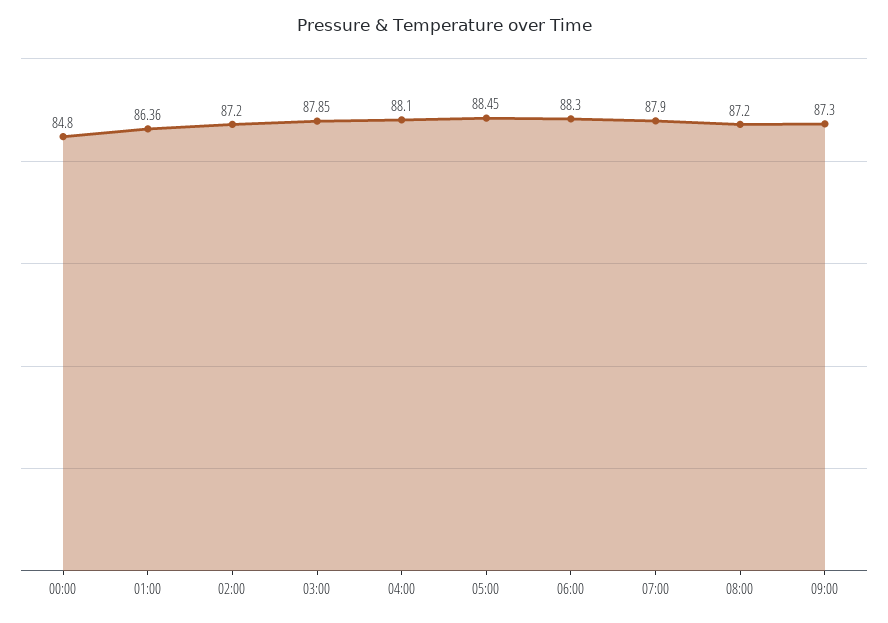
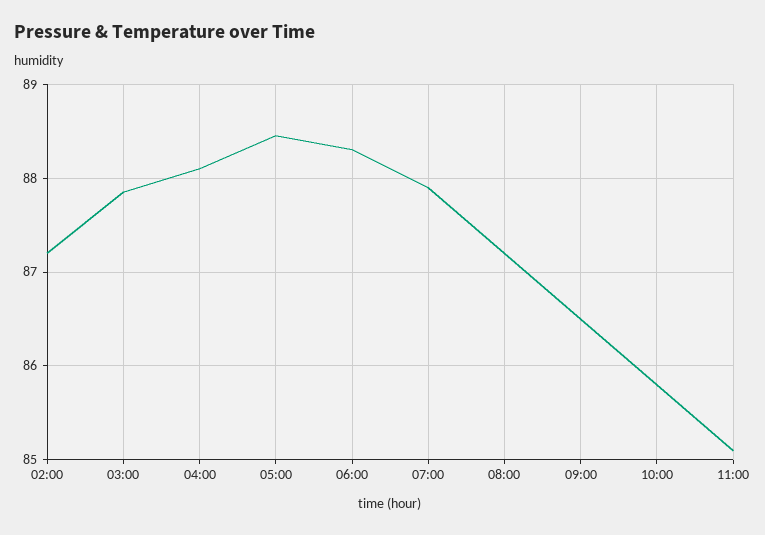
00:00: 84.8 -> none
01:00: 86.36 -> none
09:00: 87.3 -> 86.5
10:00: none -> 85.8
11:00: none -> 85.1

